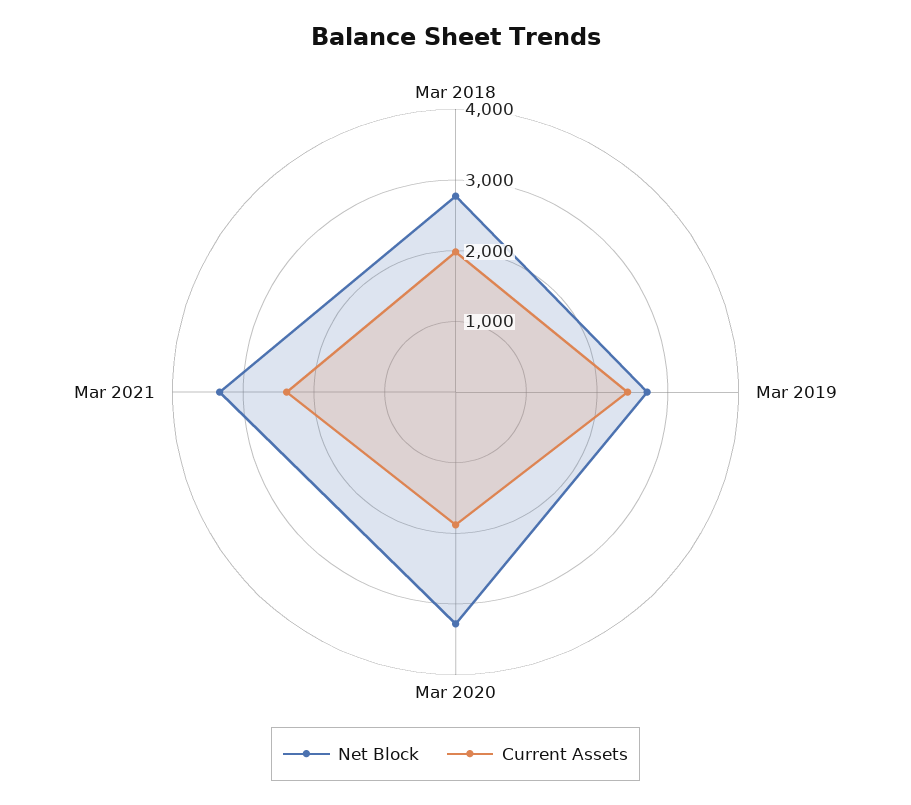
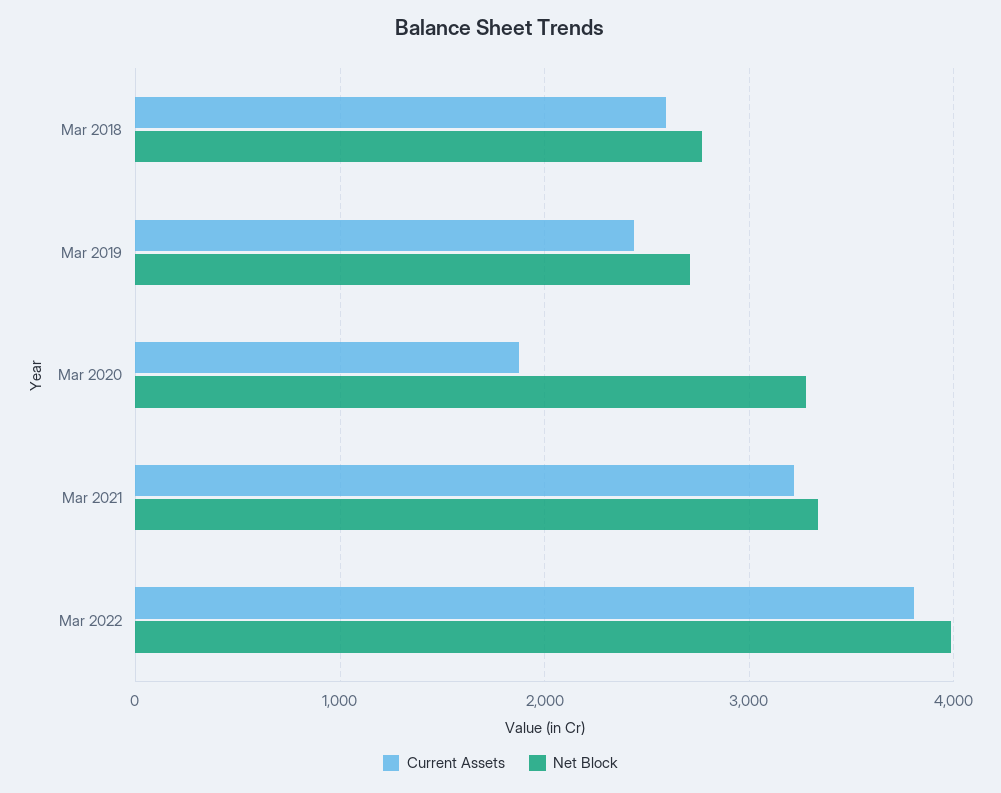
Current Assets, Mar 2018: 2000 -> 2600
Current Assets, Mar 2021: 2400 -> 3200
Current Assets, Mar 2022: none -> 3800
Net Block, Mar 2022: none -> 4000

